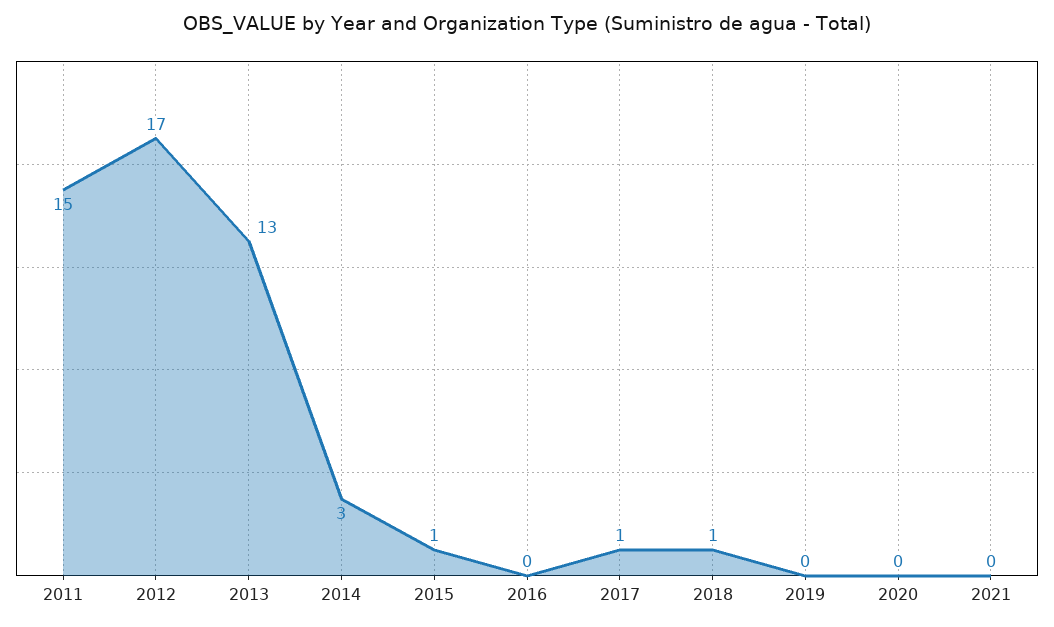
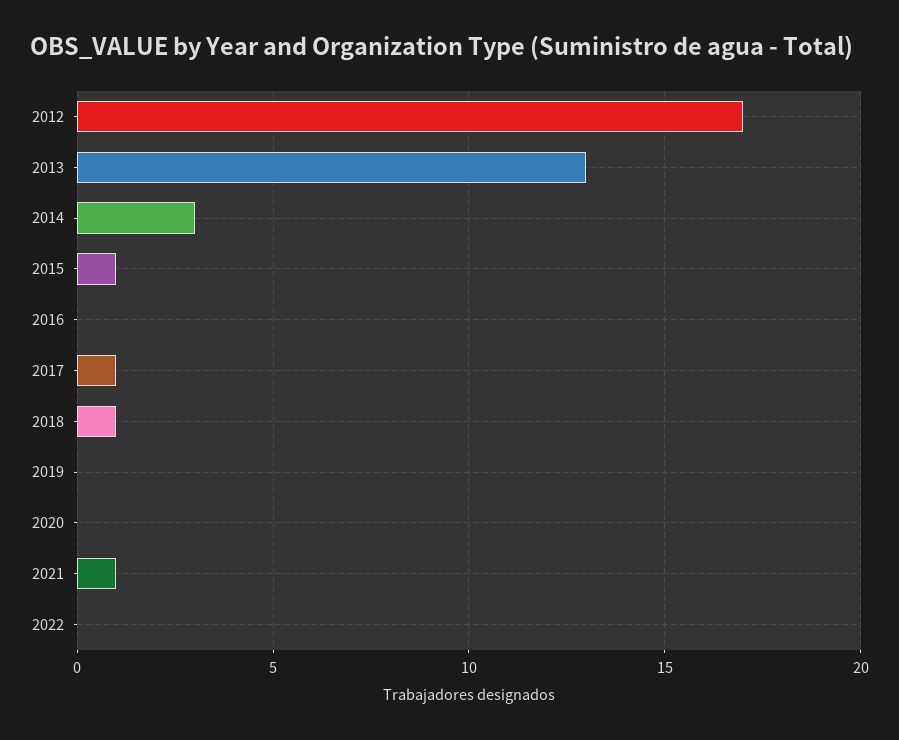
2011: 15 -> none
2021: 0 -> 1
2022: none -> 0

